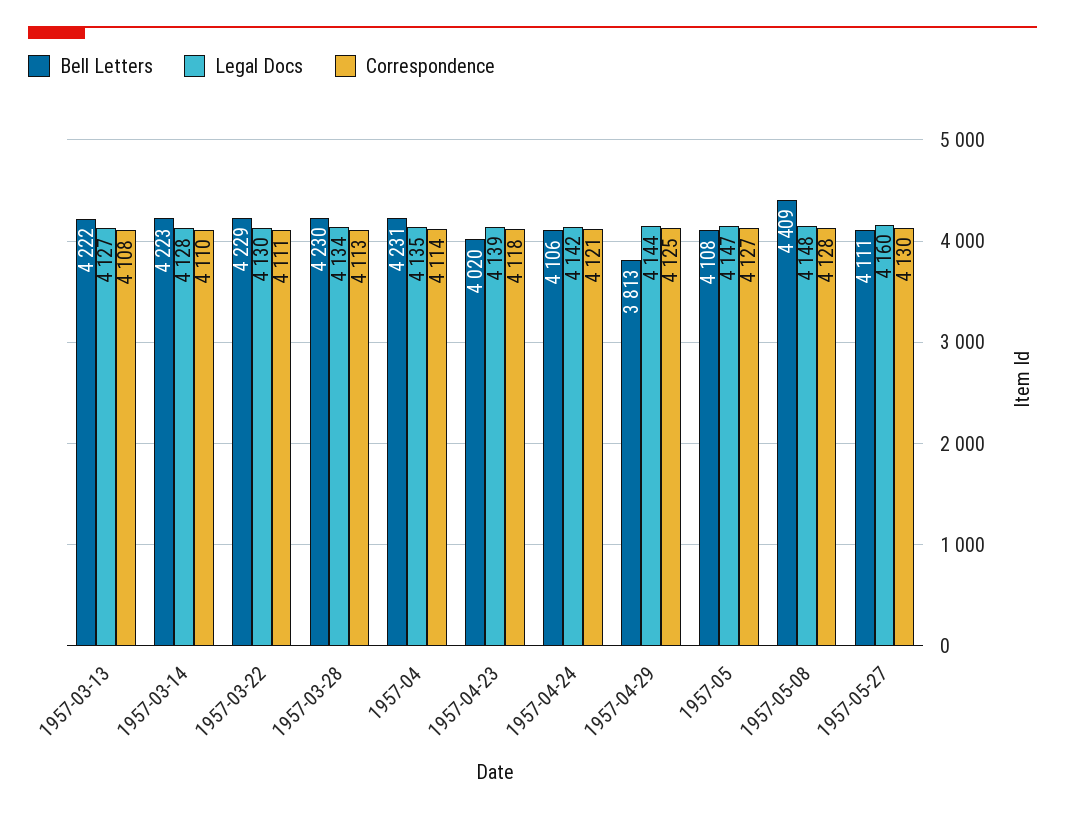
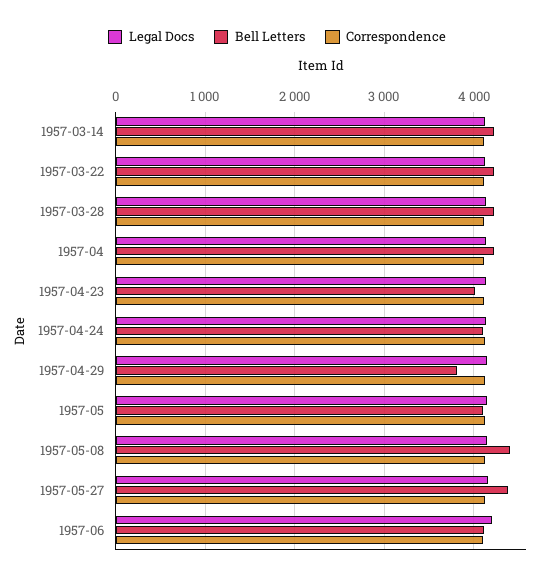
Bell Letters, 1957-03-13: 4222 -> none
Legal Docs, 1957-03-13: 4127 -> none
Correspondence, 1957-03-13: 4108 -> none
Bell Letters, 1957-05-27: 4111 -> 4400
Legal Docs, 1957-06: none -> 4200
Bell Letters, 1957-06: none -> 4100
Correspondence, 1957-06: none -> 4100

